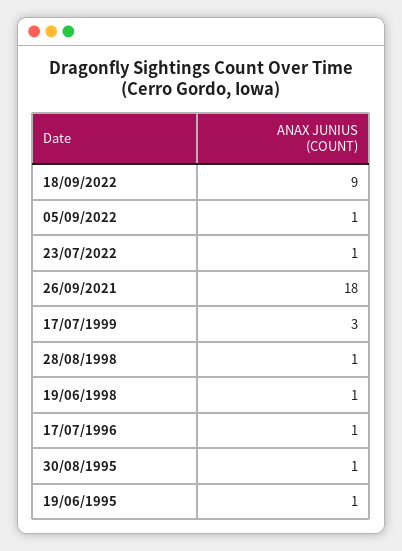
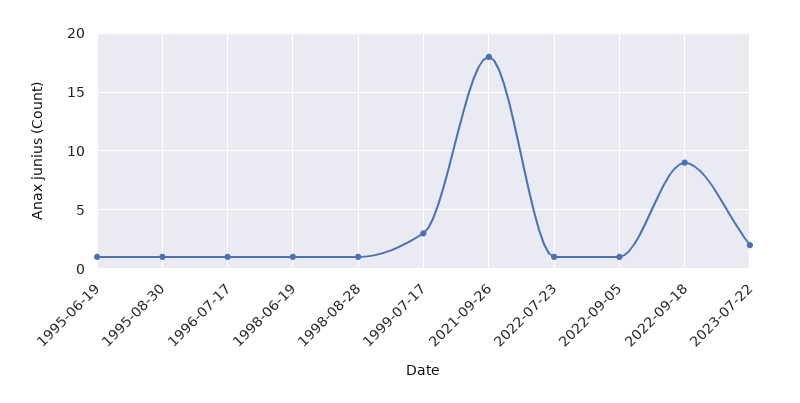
2023-07-22: none -> 2

